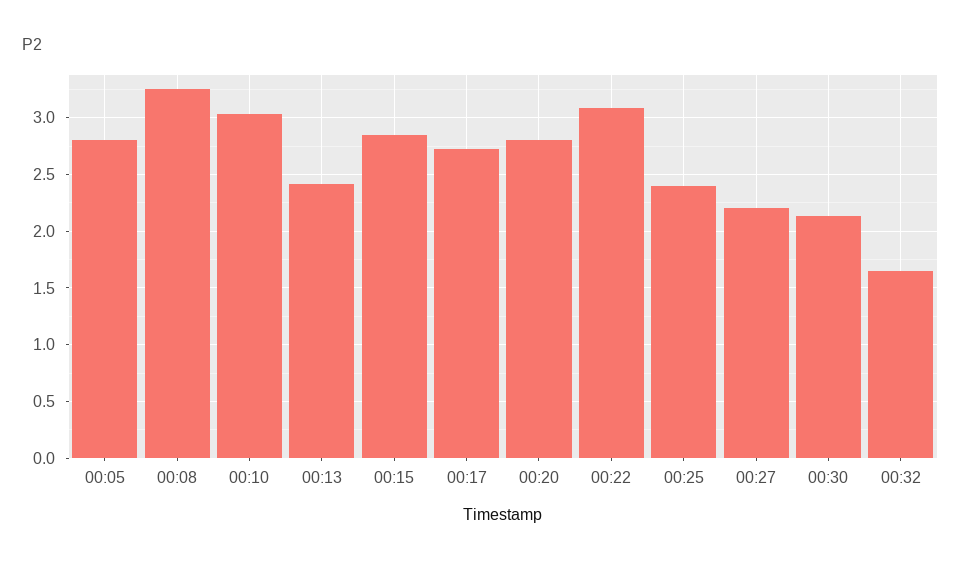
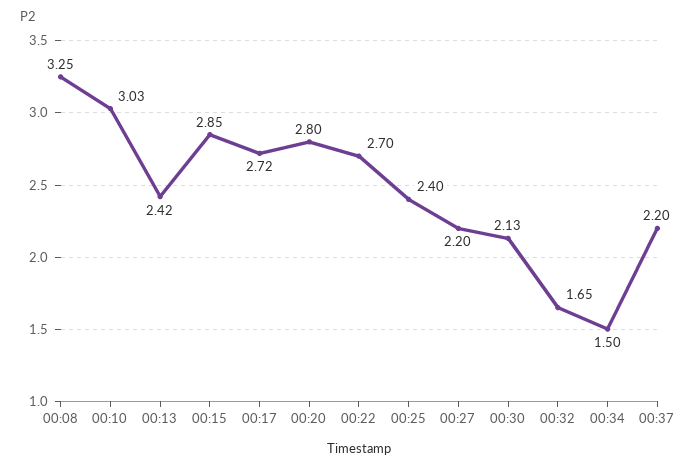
00:05: 2.8 -> none
00:22: 3.1 -> 2.7
00:34: none -> 1.5
00:37: none -> 2.2

